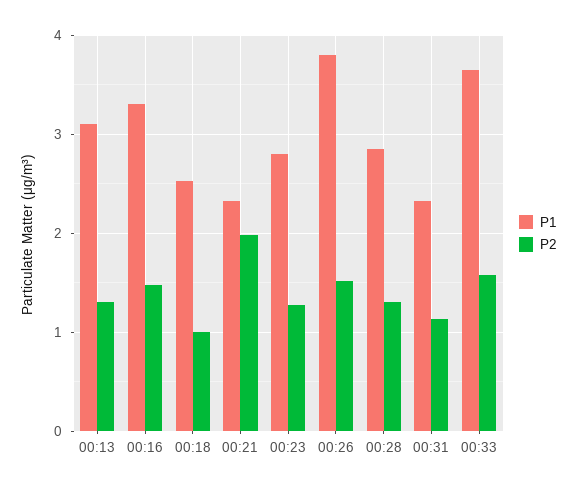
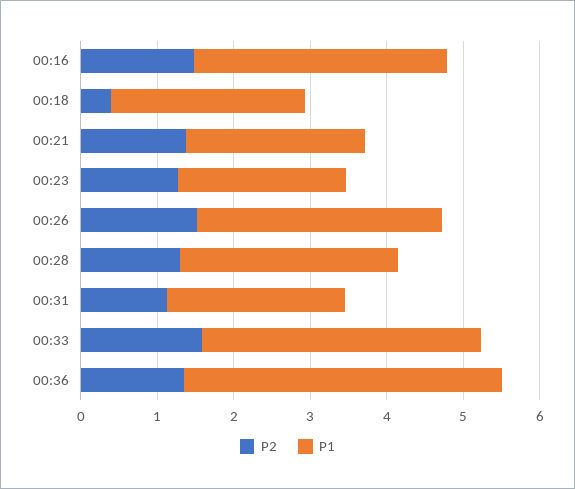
P1, 00:13: 3.1 -> none
P2, 00:13: 1.3 -> none
P2, 00:18: 1 -> 0.4
P2, 00:21: 2 -> 1.4
P1, 00:23: 2.8 -> 2.2
P1, 00:26: 3.8 -> 3.2
P2, 00:36: none -> 1.4
P1, 00:36: none -> 4.2

